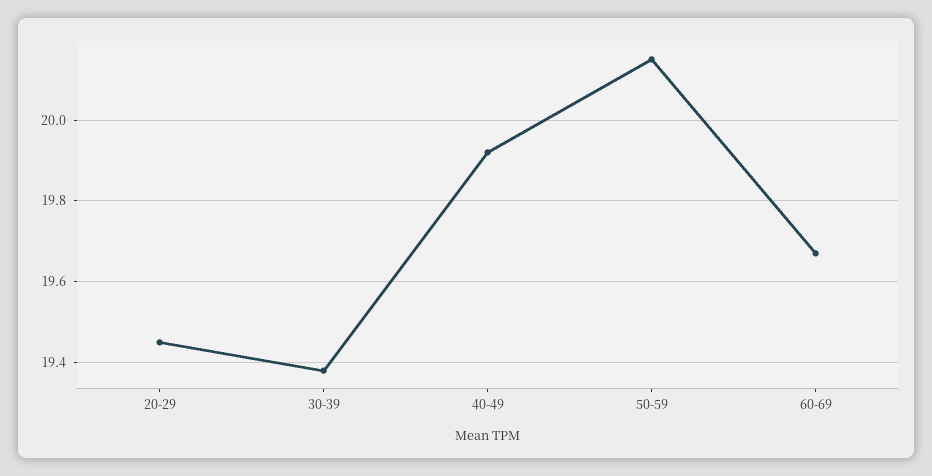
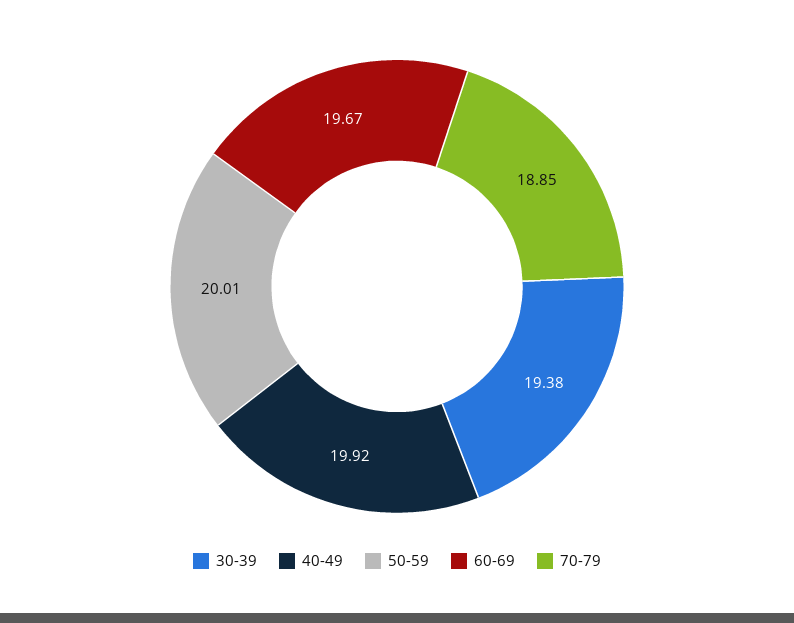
20-29: 19.45 -> none
50-59: 20.15 -> 20.01
70-79: none -> 18.85

